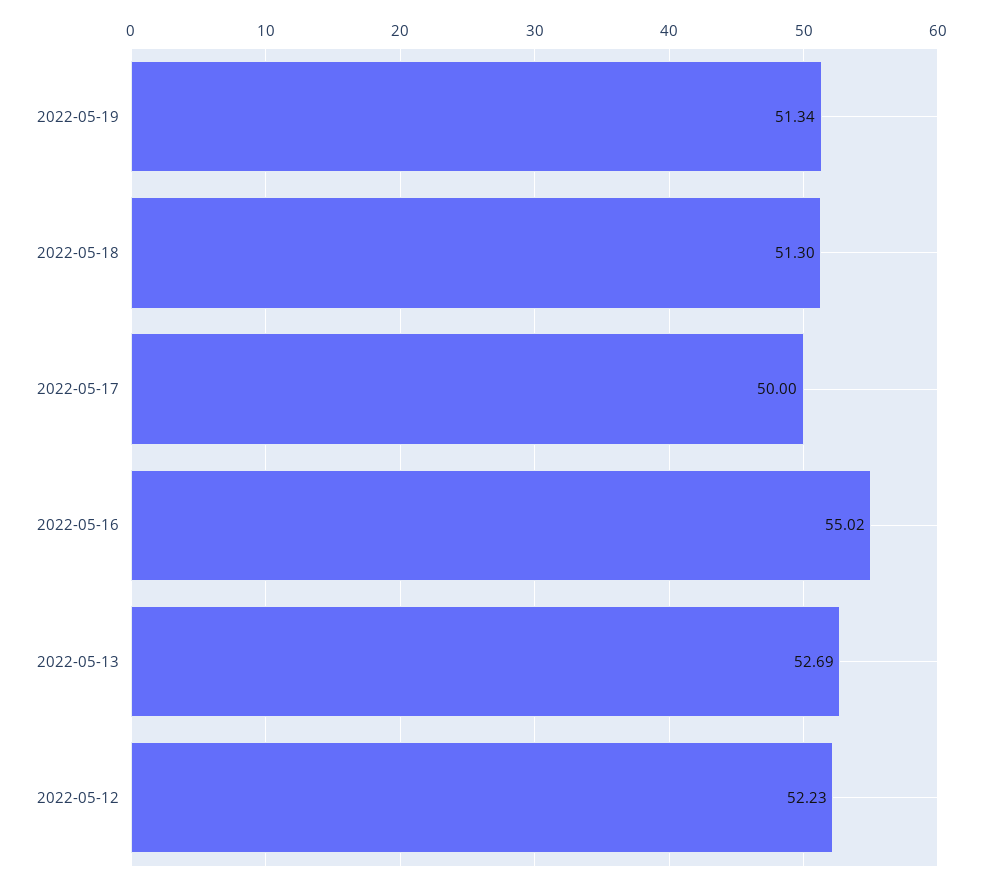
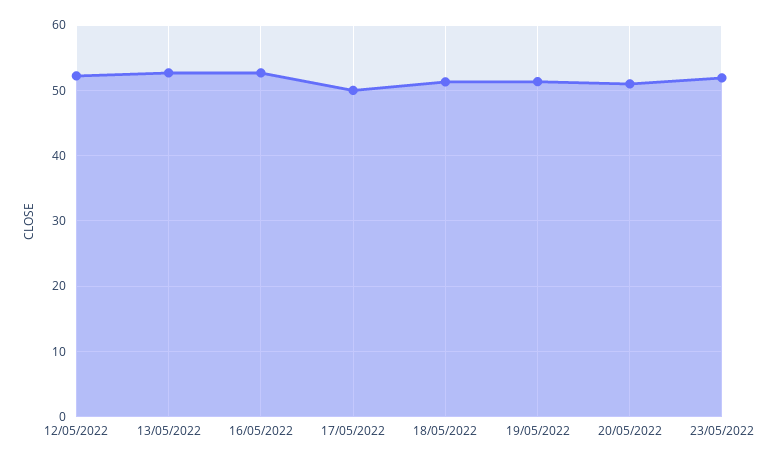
2022-05-16: 55.02 -> 53
20/05/2022: none -> 51
23/05/2022: none -> 52

